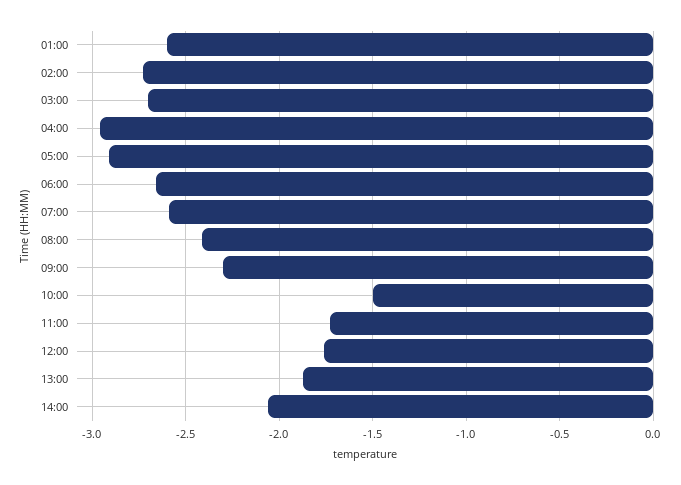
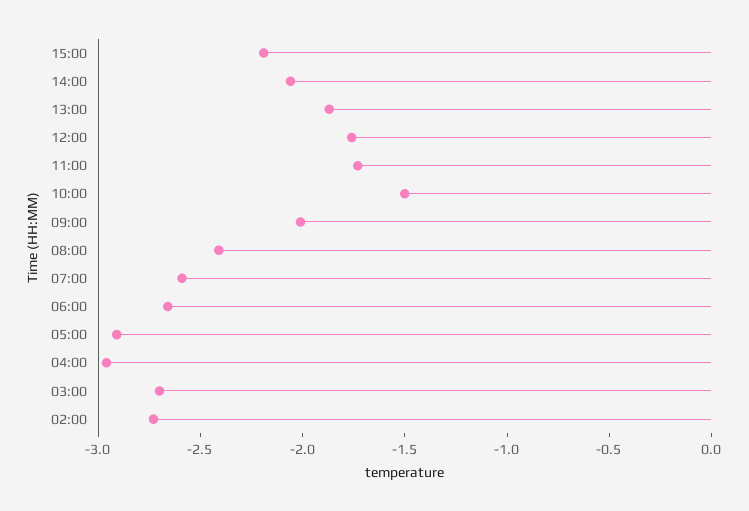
01:00: -2.6 -> none
09:00: -2.3 -> -2
15:00: none -> -2.2

